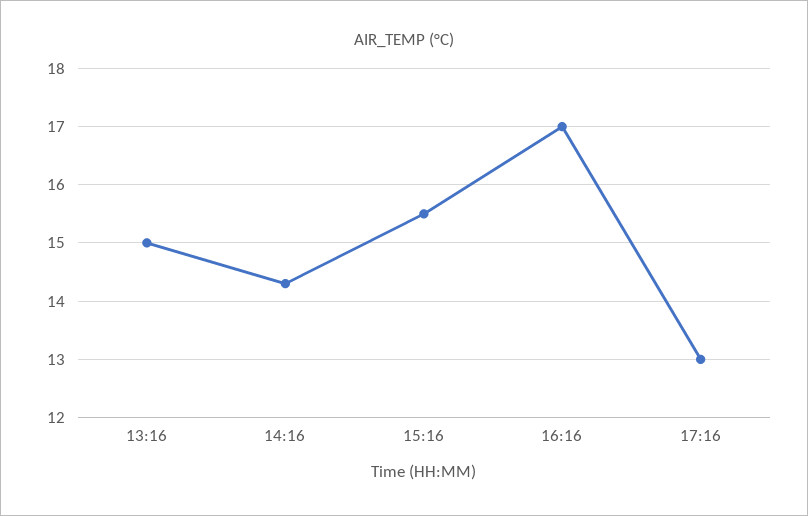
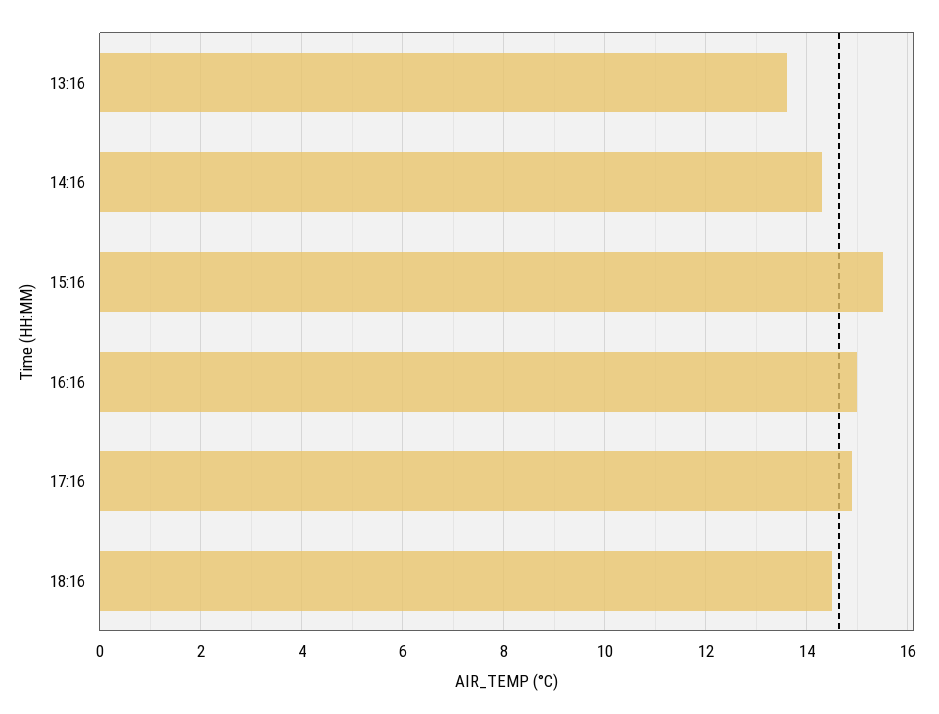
13:16: 15 -> 13.5
16:16: 17 -> 15
17:16: 13 -> 15
18:16: none -> 14.5

